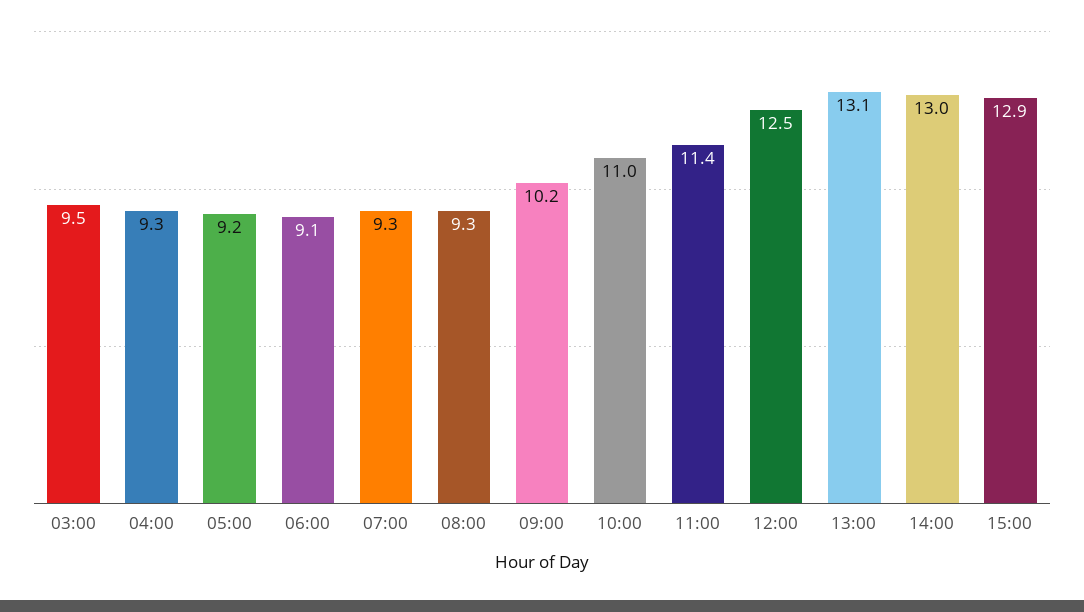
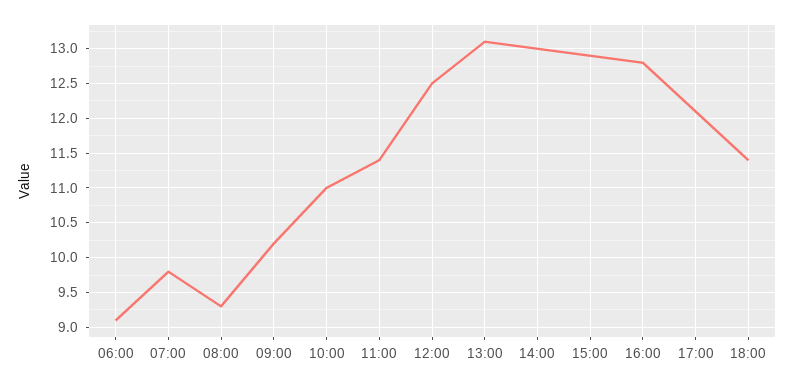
03:00: 9.5 -> none
04:00: 9.3 -> none
05:00: 9.2 -> none
07:00: 9.3 -> 9.8
16:00: none -> 12.8
17:00: none -> 12.1
18:00: none -> 11.4

